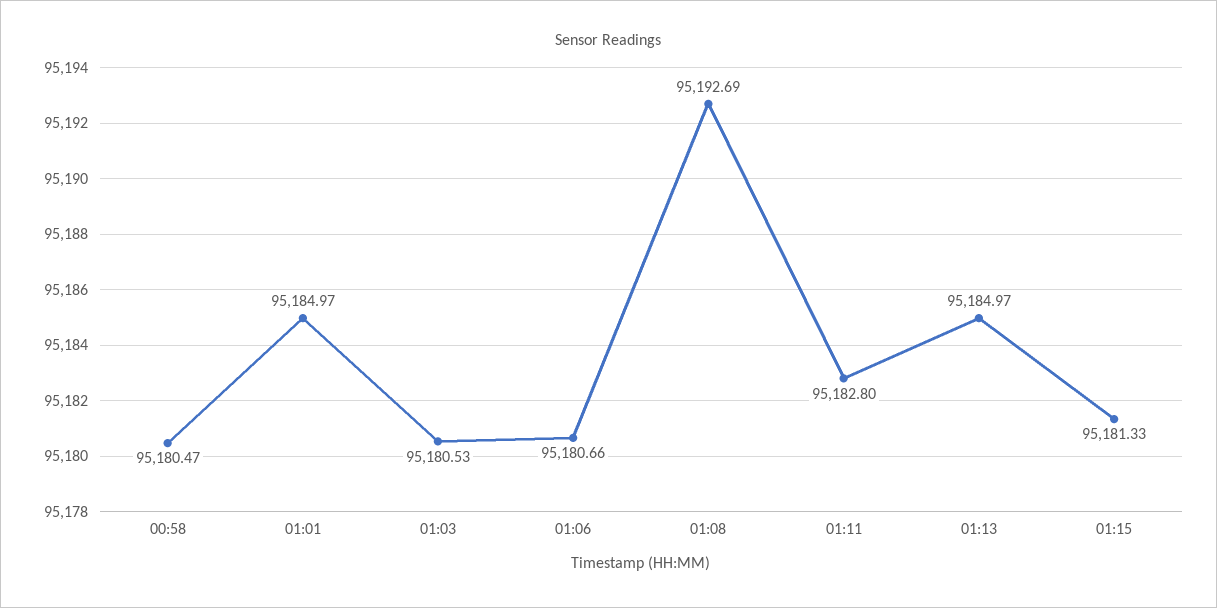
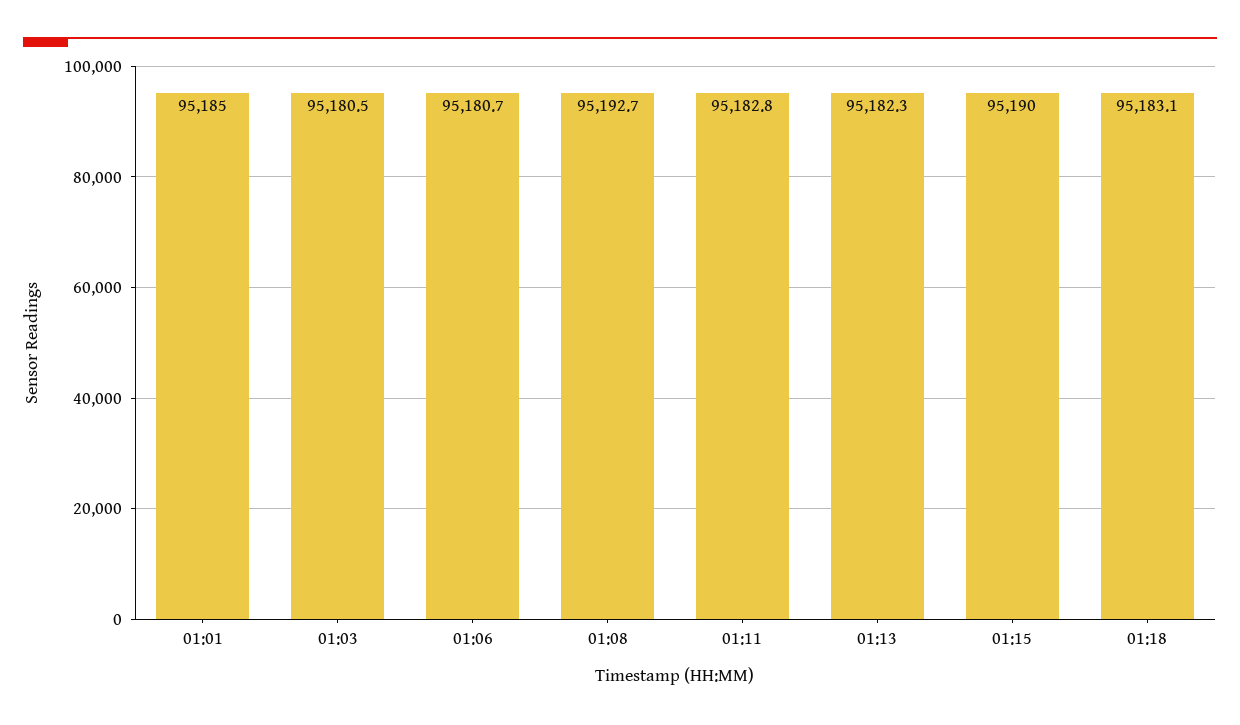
00:58: 95180.47 -> none
01:13: 95184.97 -> 95182.3
01:15: 95181.33 -> 95190
01:18: none -> 95183.1

